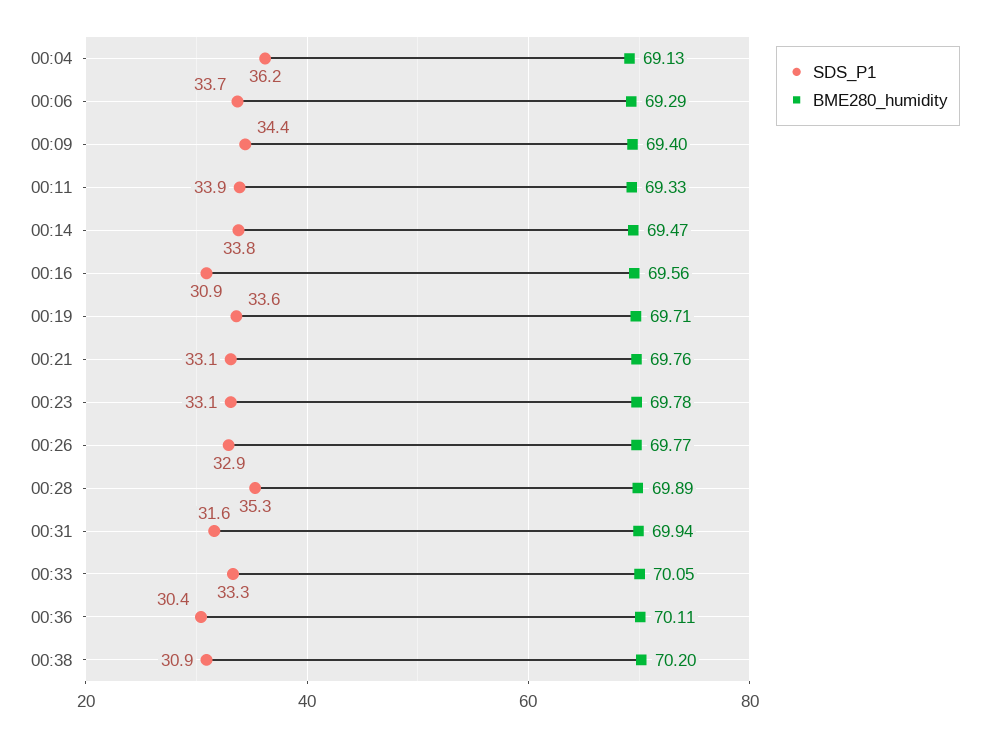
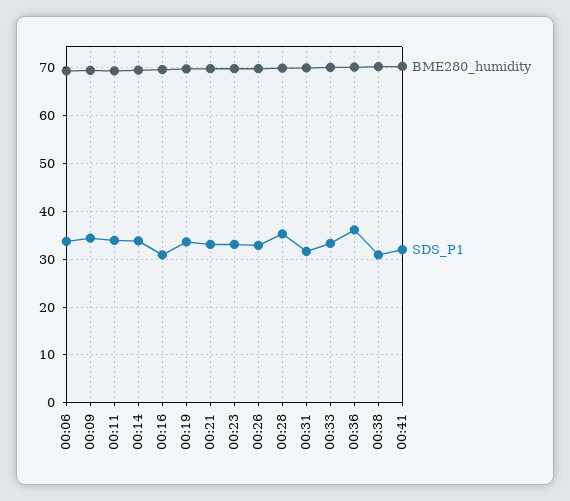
SDS_P1, 00:04: 36.2 -> none
BME280_humidity, 00:04: 69.13 -> none
SDS_P1, 00:36: 30.4 -> 36
BME280_humidity, 00:41: none -> 70
SDS_P1, 00:41: none -> 32

